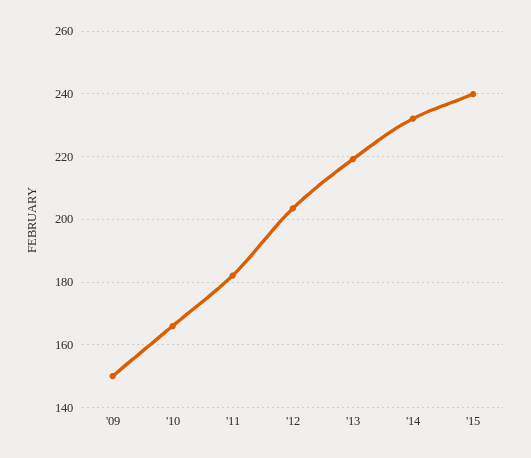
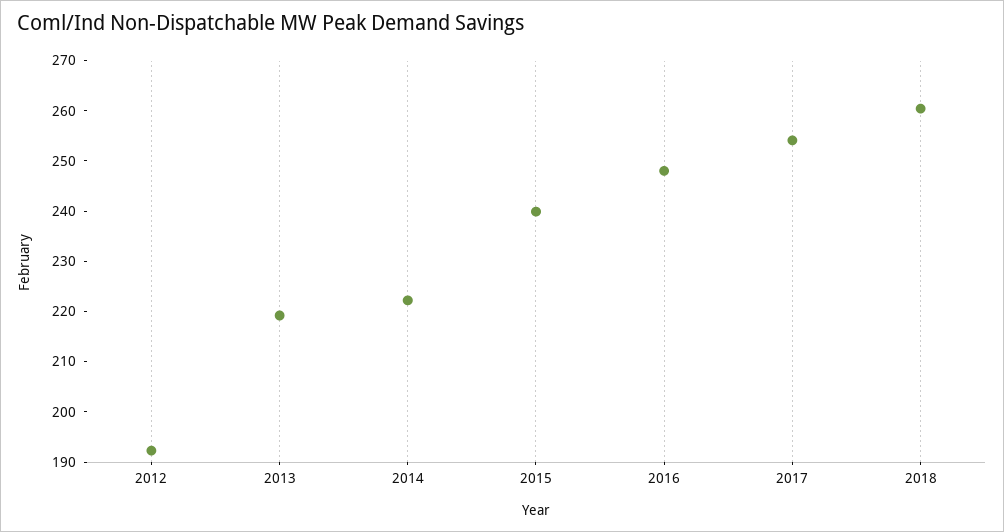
'09: 150 -> none
'10: 166 -> none
'11: 182 -> none
'12: 204 -> 192
'14: 232 -> 222
2016: none -> 248
2017: none -> 254
2018: none -> 260

